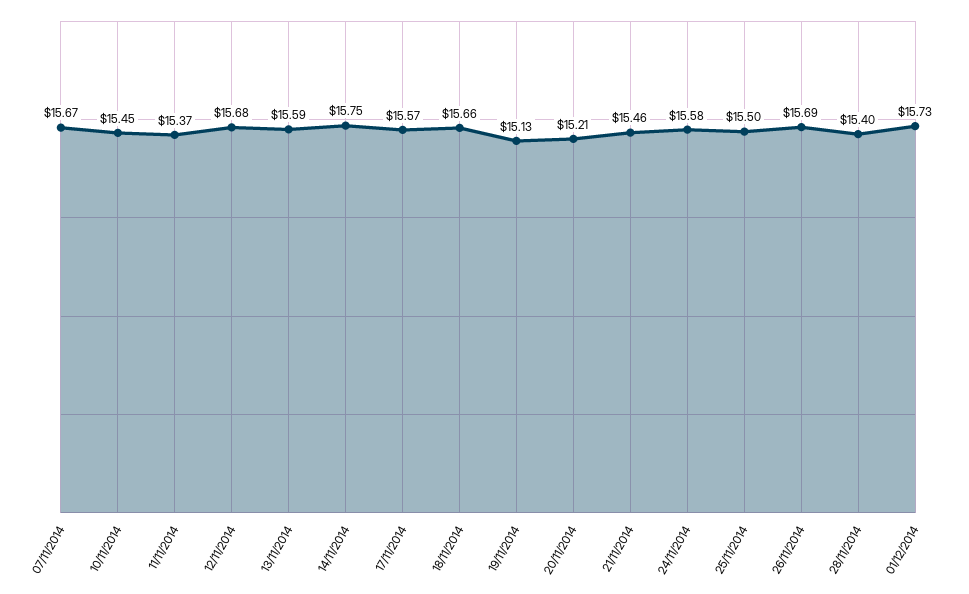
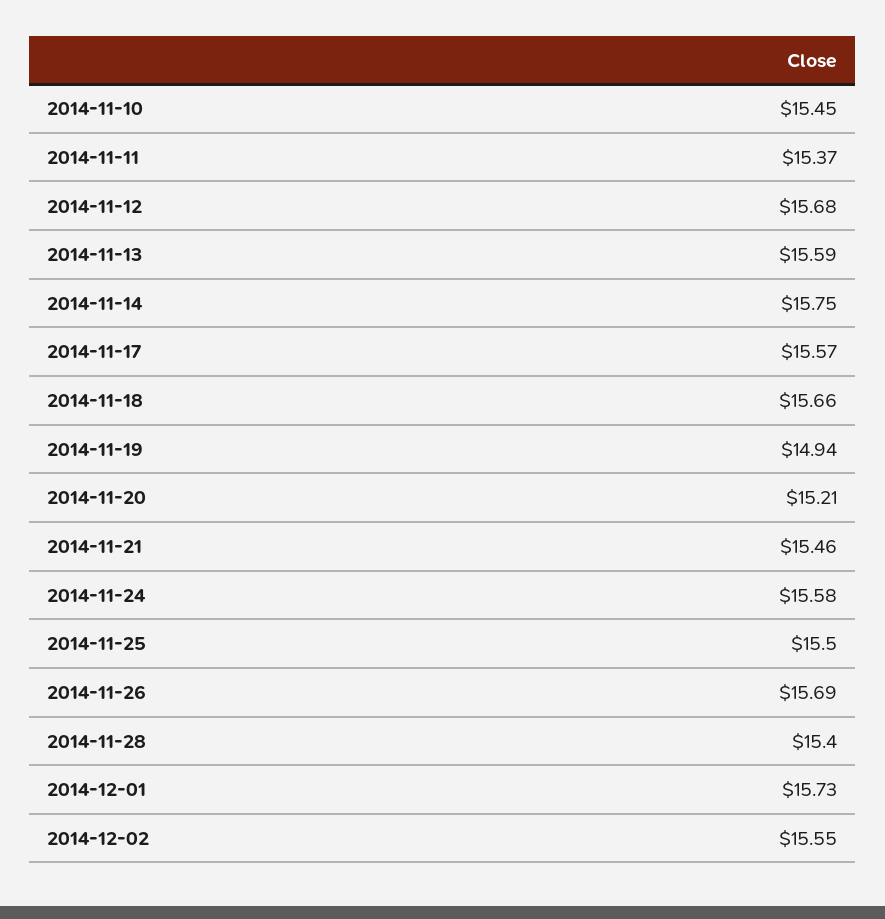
07/11/2014: 15.67 -> none
19/11/2014: 15.13 -> 14.94
2014-12-02: none -> 15.55

